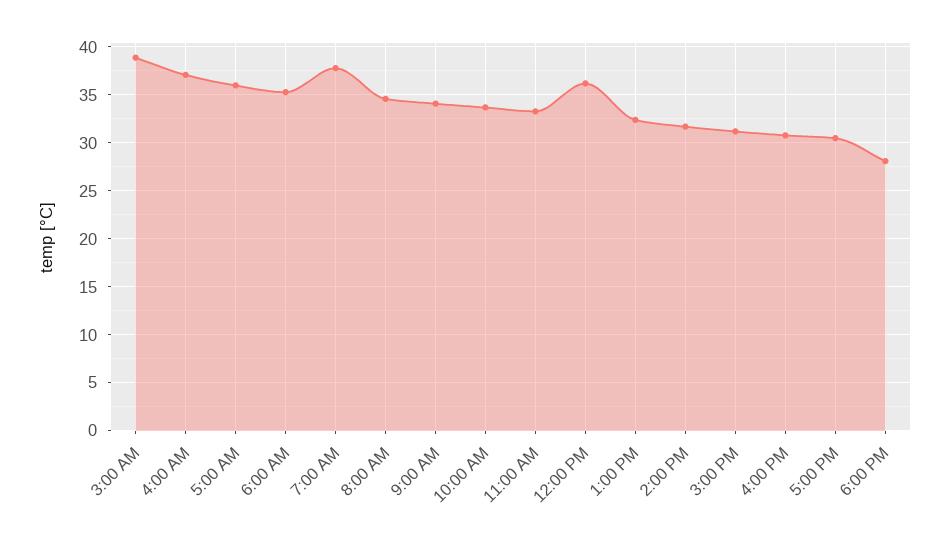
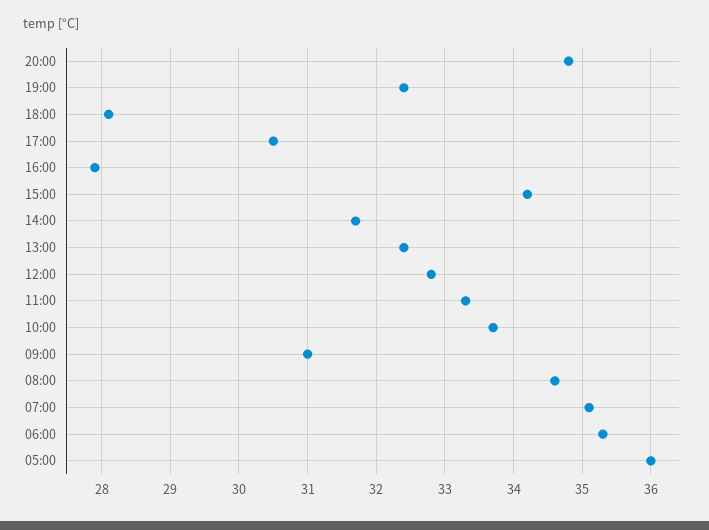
3:00 AM: 39 -> none
4:00 AM: 37 -> none
7:00 AM: 38 -> 35.1
9:00 AM: 34 -> 31
12:00 PM: 36 -> 32.8
3:00 PM: 31 -> 34.2
4:00 PM: 31 -> 27.9
20:00: none -> 34.8
19:00: none -> 32.4

